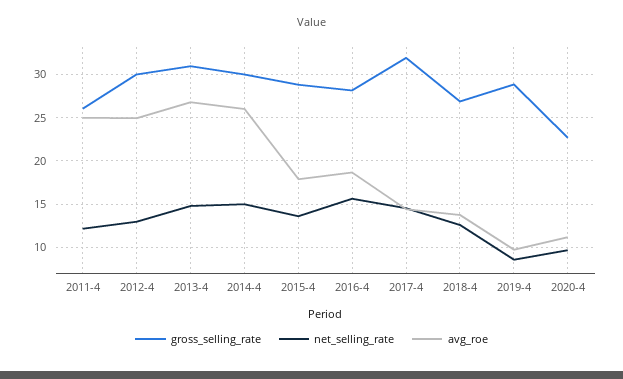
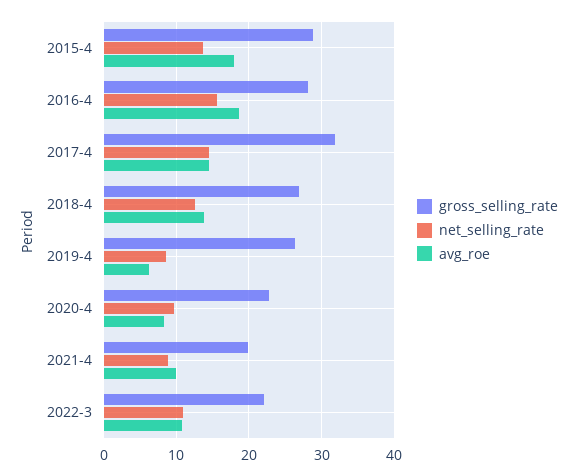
gross_selling_rate, 2011-4: 26 -> none
net_selling_rate, 2011-4: 12 -> none
avg_roe, 2011-4: 25 -> none
gross_selling_rate, 2012-4: 30 -> none
net_selling_rate, 2012-4: 13 -> none
avg_roe, 2012-4: 25 -> none
gross_selling_rate, 2013-4: 31 -> none
net_selling_rate, 2013-4: 15 -> none
avg_roe, 2013-4: 27 -> none
gross_selling_rate, 2014-4: 30 -> none
net_selling_rate, 2014-4: 15 -> none
avg_roe, 2014-4: 26 -> none
gross_selling_rate, 2019-4: 29 -> 26
avg_roe, 2019-4: 10 -> 6
avg_roe, 2020-4: 11 -> 8
gross_selling_rate, 2021-4: none -> 20
net_selling_rate, 2021-4: none -> 9
avg_roe, 2021-4: none -> 10
gross_selling_rate, 2022-3: none -> 22
net_selling_rate, 2022-3: none -> 11
avg_roe, 2022-3: none -> 11

